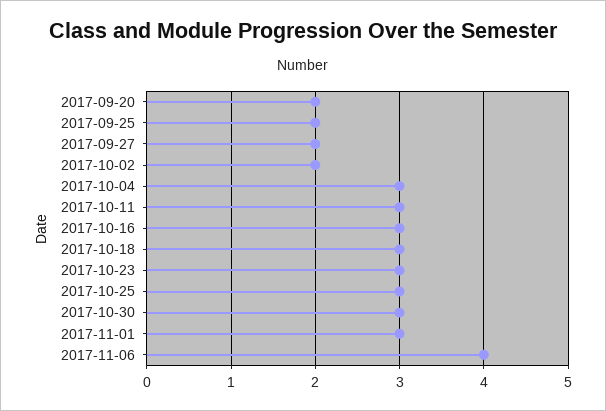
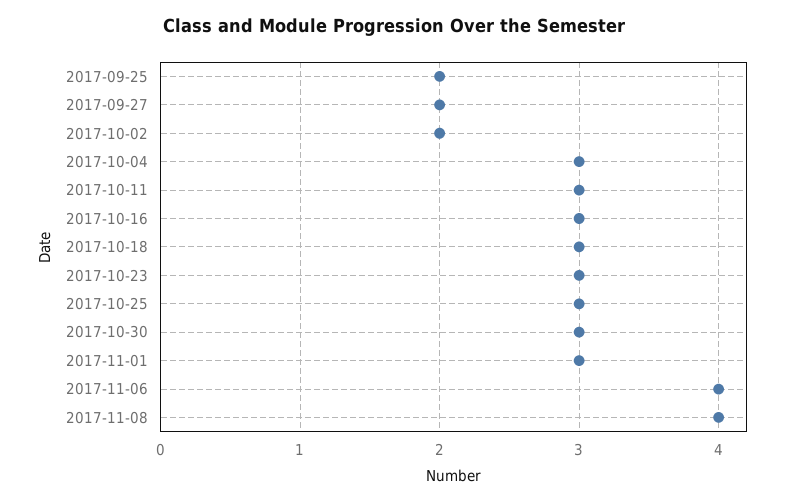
2017-09-20: 2 -> none
2017-11-08: none -> 4

